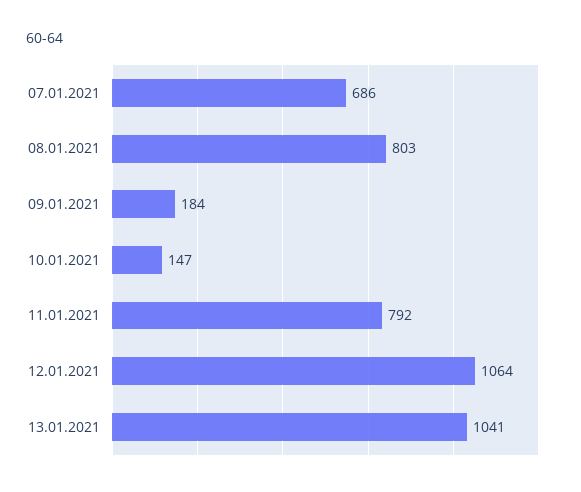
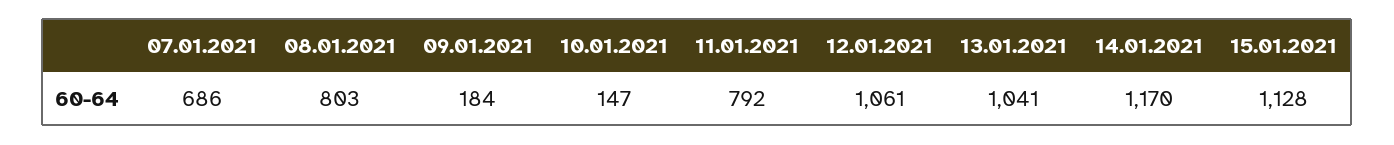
12.01.2021: 1064 -> 1061
14.01.2021: none -> 1170
15.01.2021: none -> 1128

